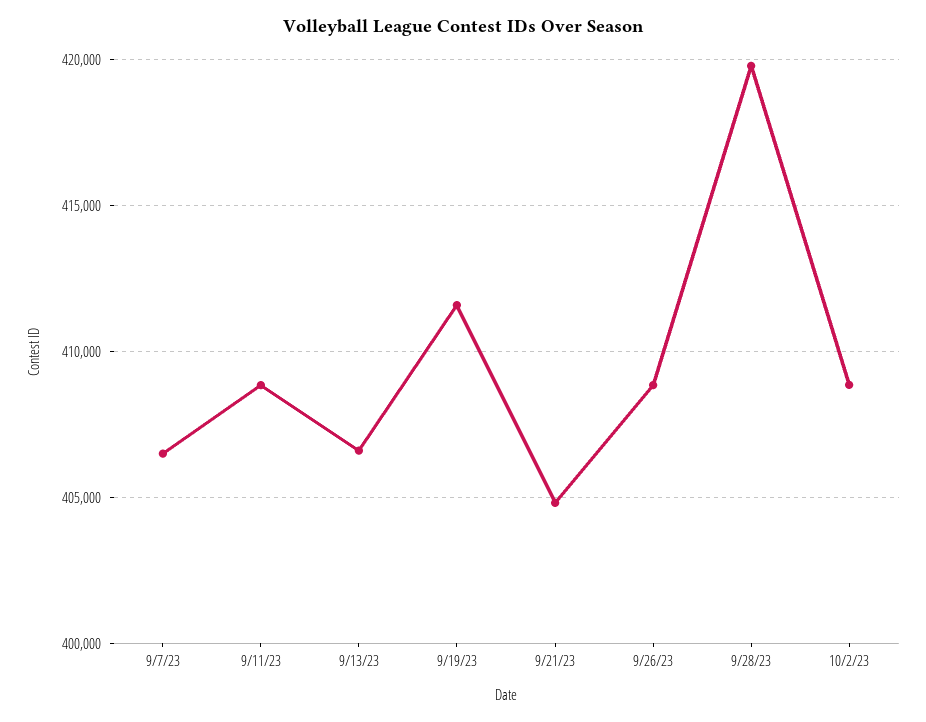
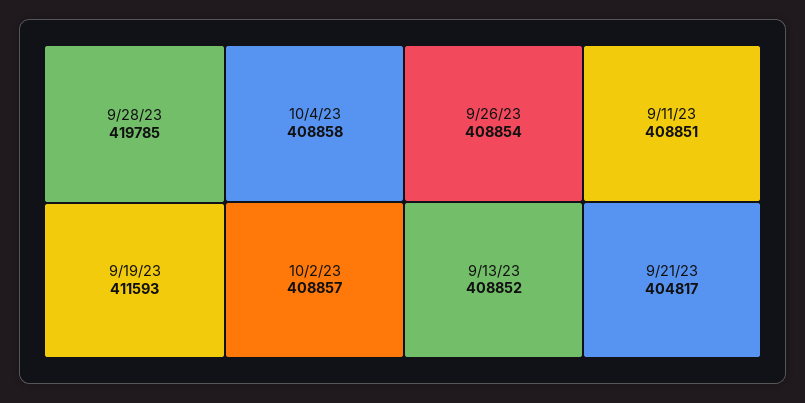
9/7/23: 406500 -> none
9/13/23: 406500 -> 408852
10/4/23: none -> 408858

